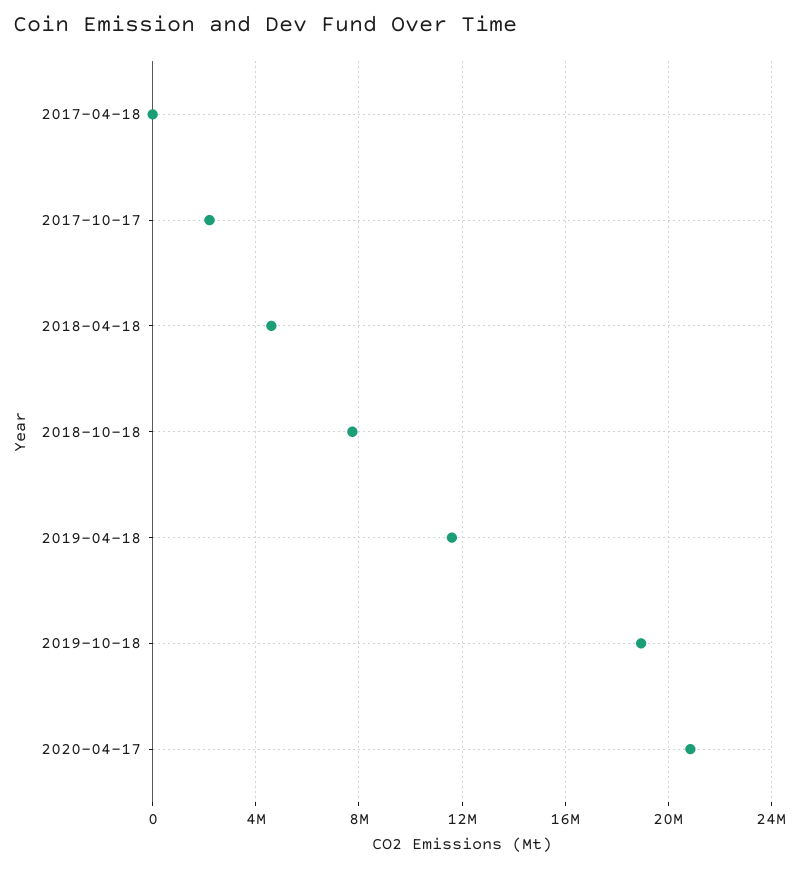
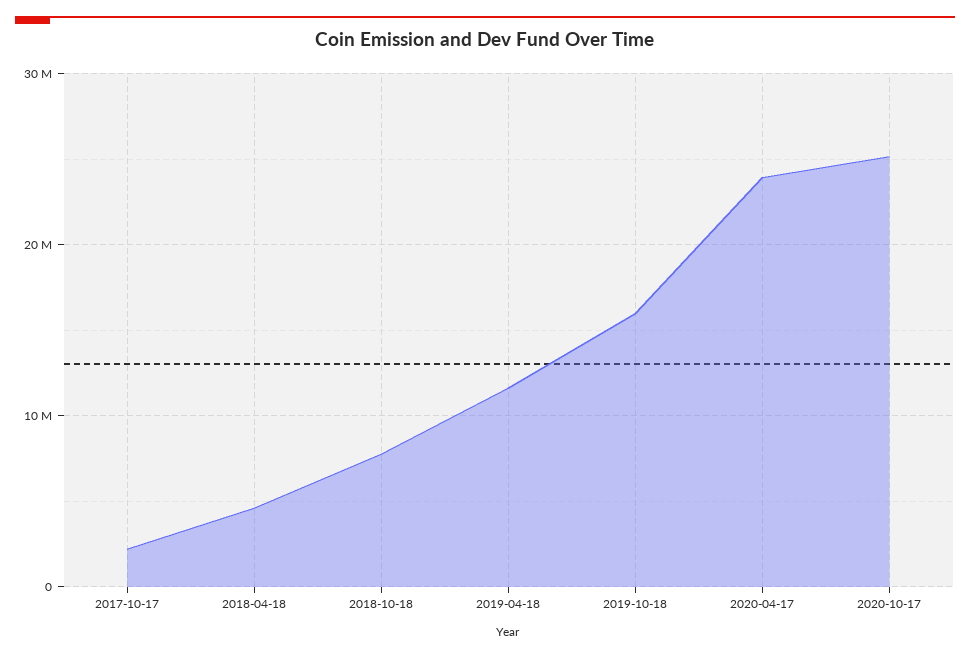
2017-04-18: 0 -> none
2019-10-18: 19000000 -> 16000000
2020-04-17: 21000000 -> 24000000
2020-10-17: none -> 25000000

